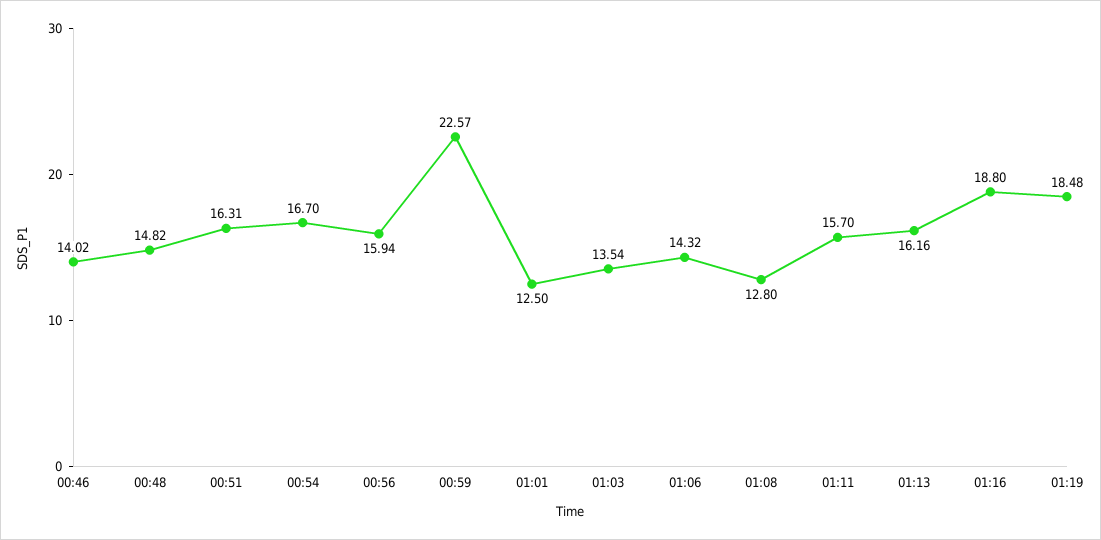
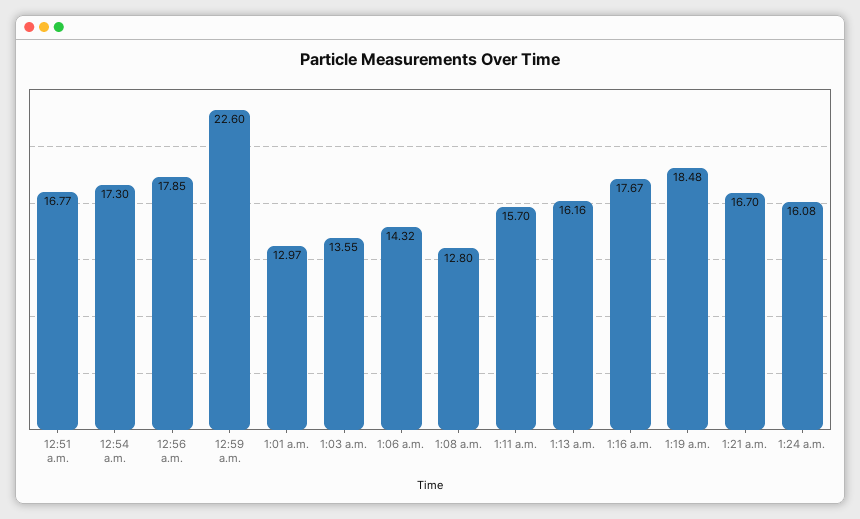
00:46: 14.02 -> none
00:48: 14.82 -> none
00:51: 16.31 -> 16.77
00:54: 16.7 -> 17.3
00:56: 15.94 -> 17.85
00:59: 22.57 -> 22.6
01:01: 12.5 -> 12.97
01:03: 13.54 -> 13.55
01:16: 18.8 -> 17.67
1:21 a.m.: none -> 16.7
1:24 a.m.: none -> 16.08

